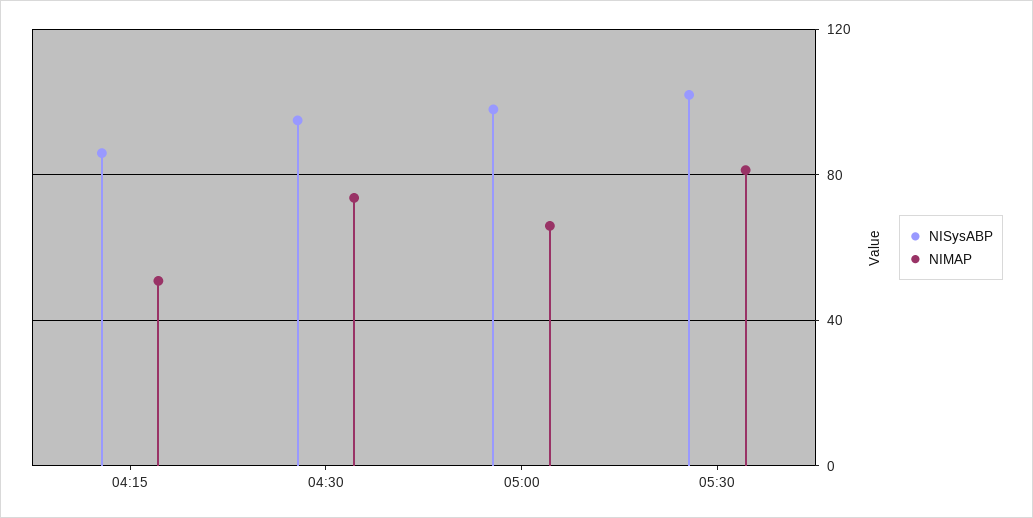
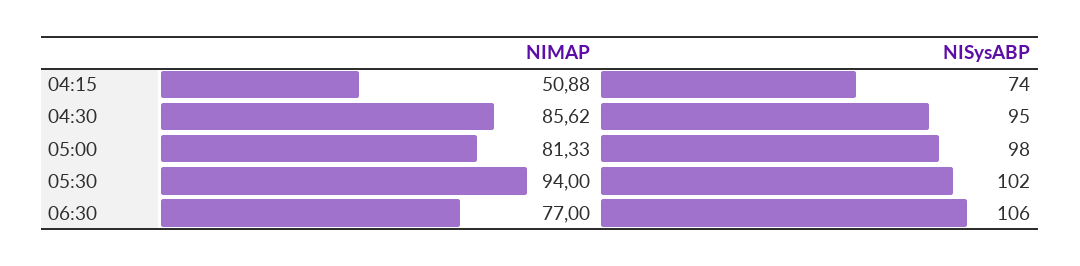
NISysABP, 04:15: 85 -> 74
NIMAP, 04:30: 75 -> 85.62
NIMAP, 05:00: 65 -> 81.33
NIMAP, 05:30: 80 -> 94
NIMAP, 06:30: none -> 77
NISysABP, 06:30: none -> 106

